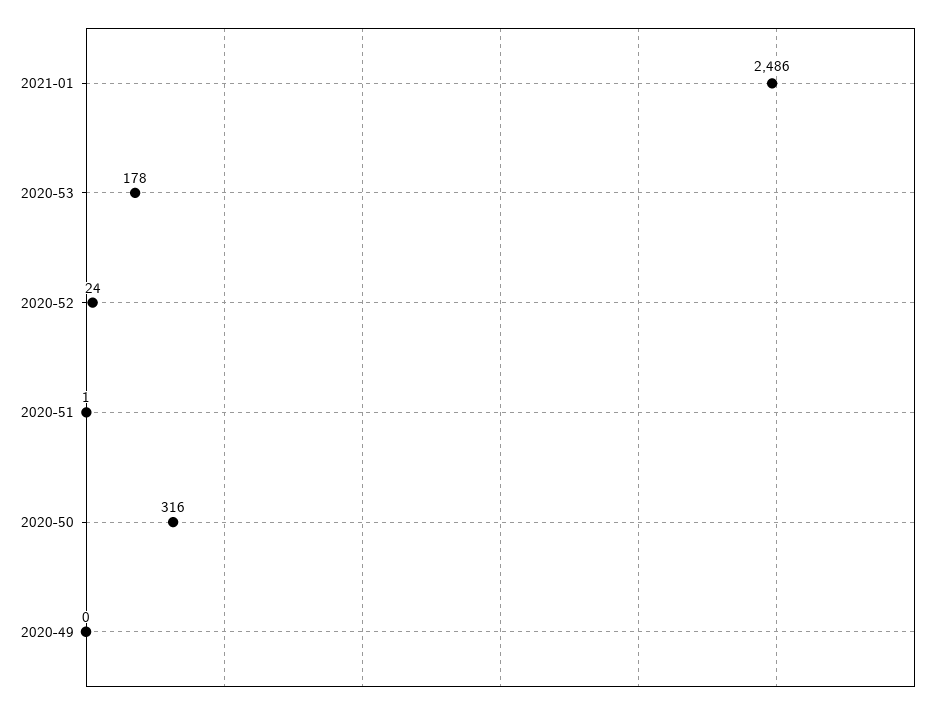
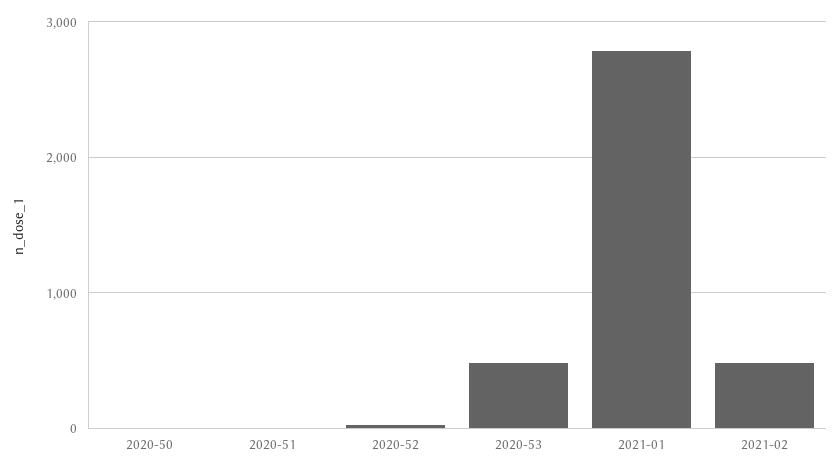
2021-01: 2486 -> 2800
2020-53: 178 -> 500
2020-50: 316 -> 0
2020-49: 0 -> none
2021-02: none -> 500

